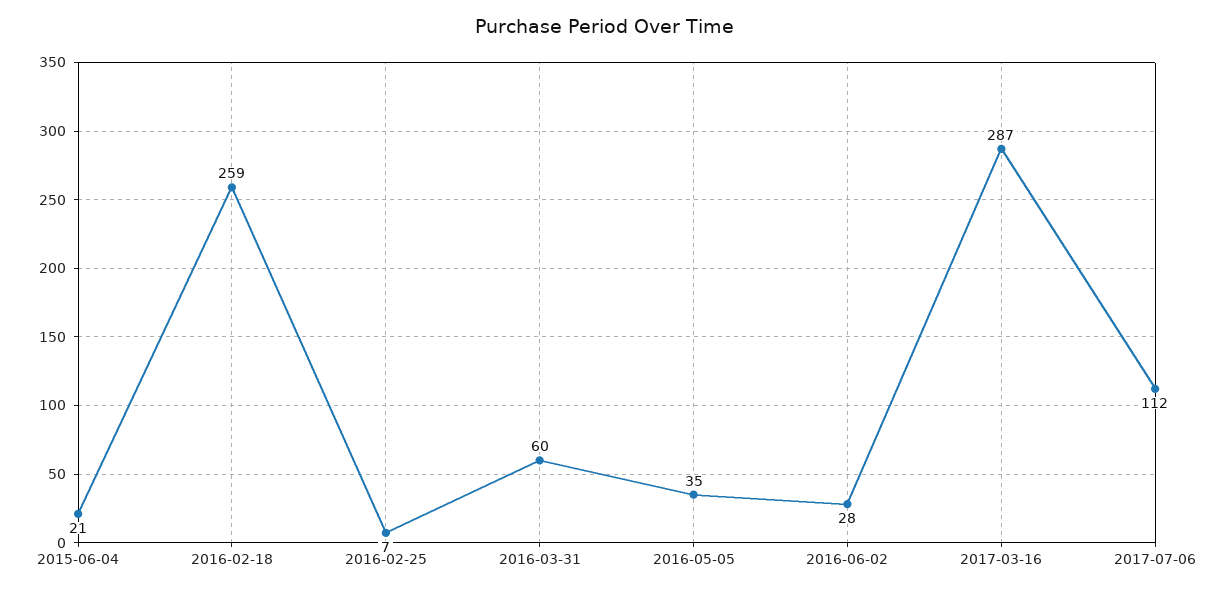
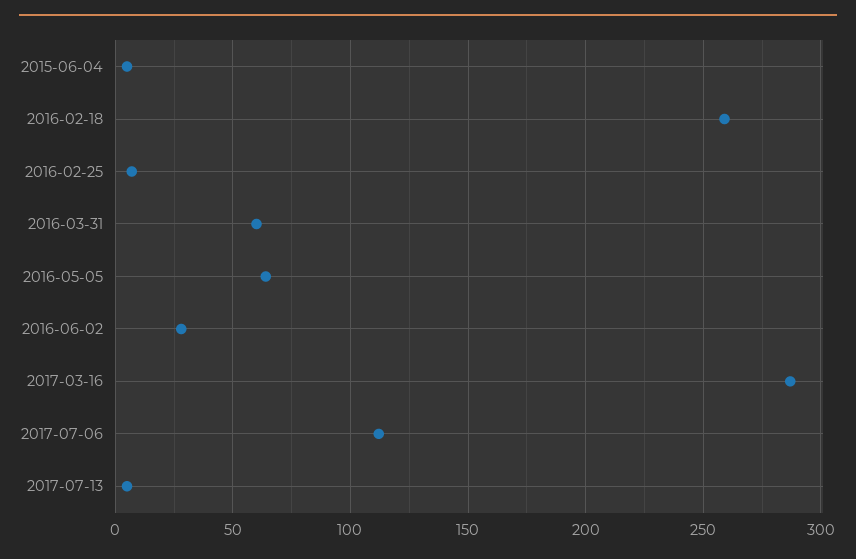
2015-06-04: 21 -> 5
2016-05-05: 35 -> 65
2017-07-13: none -> 5

